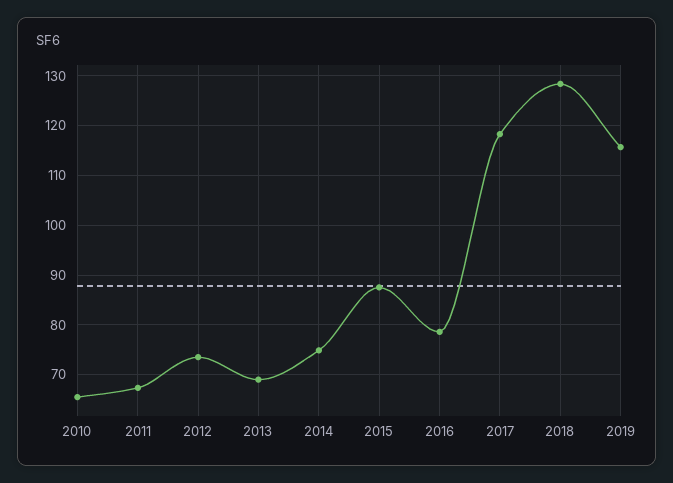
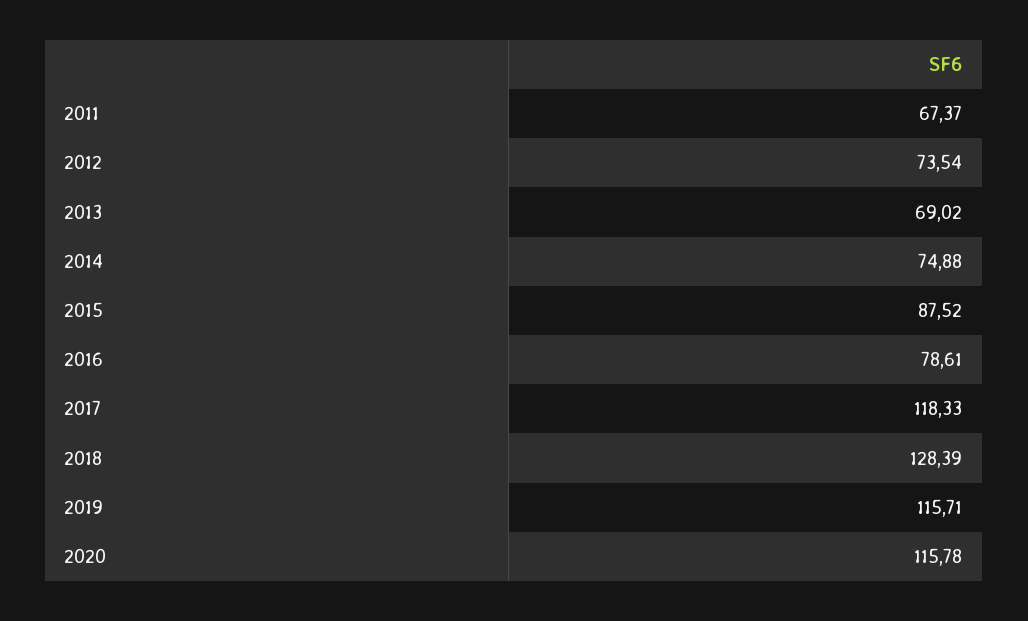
2010: 66 -> none
2020: none -> 115.78

